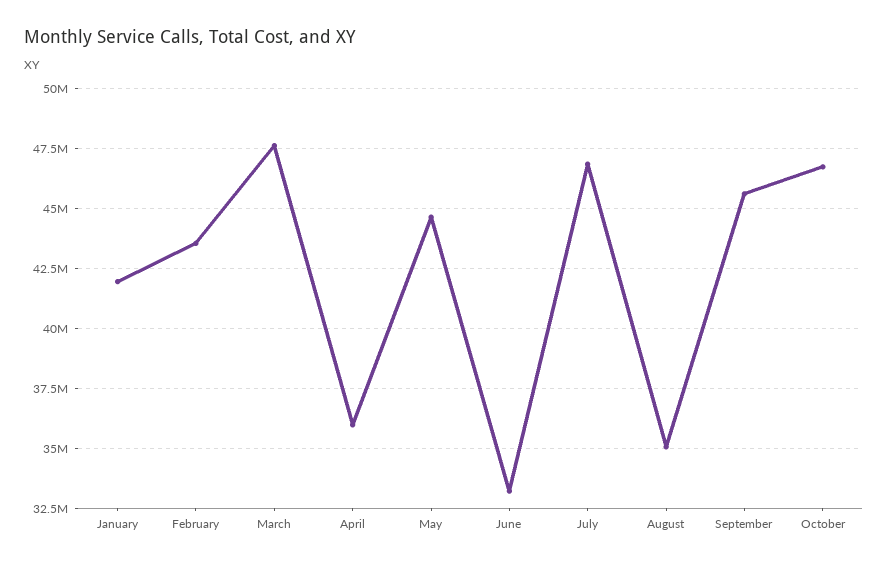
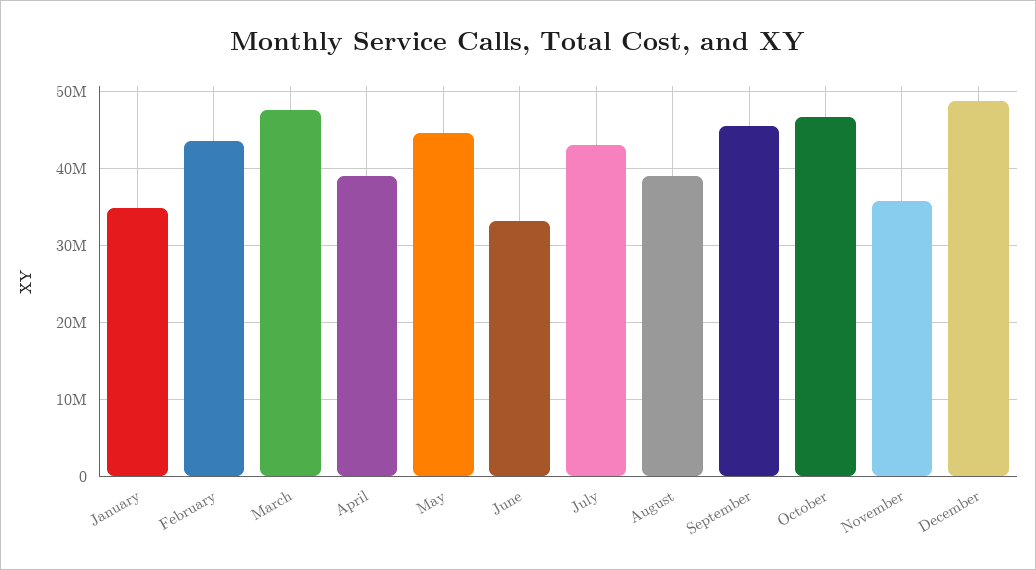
January: 42000000 -> 35000000
April: 36000000 -> 39000000
July: 47000000 -> 43000000
August: 35000000 -> 39000000
November: none -> 36000000
December: none -> 49000000

